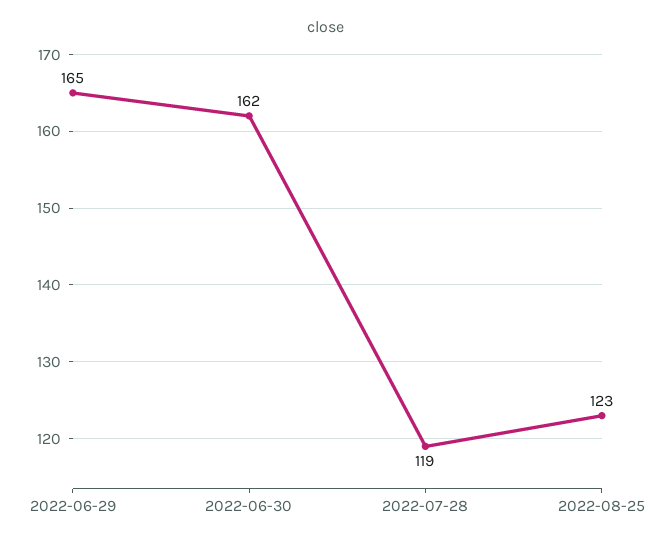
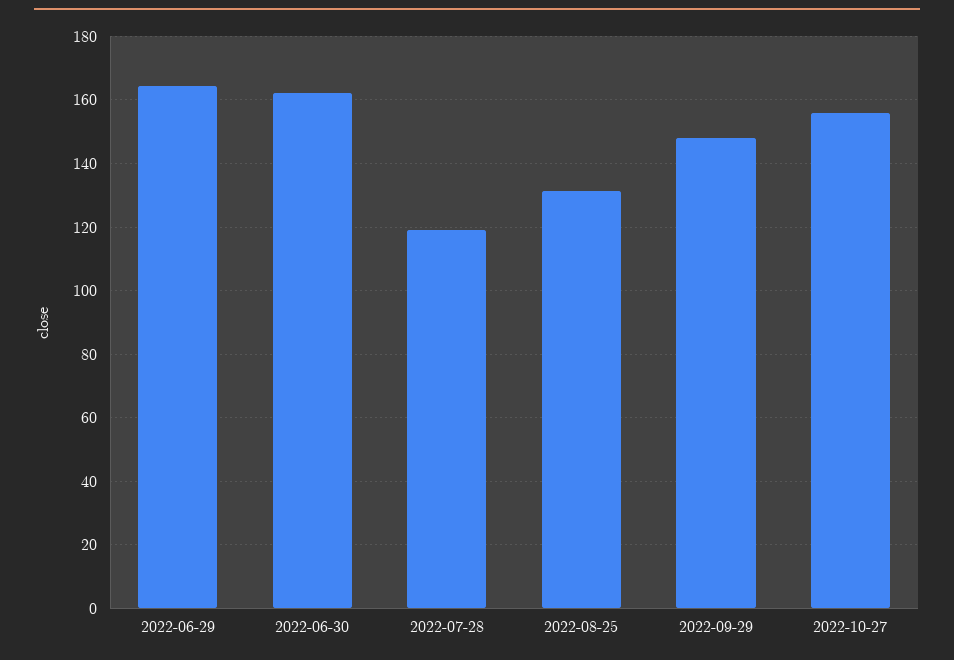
2022-08-25: 123 -> 132
2022-09-29: none -> 148
2022-10-27: none -> 156

